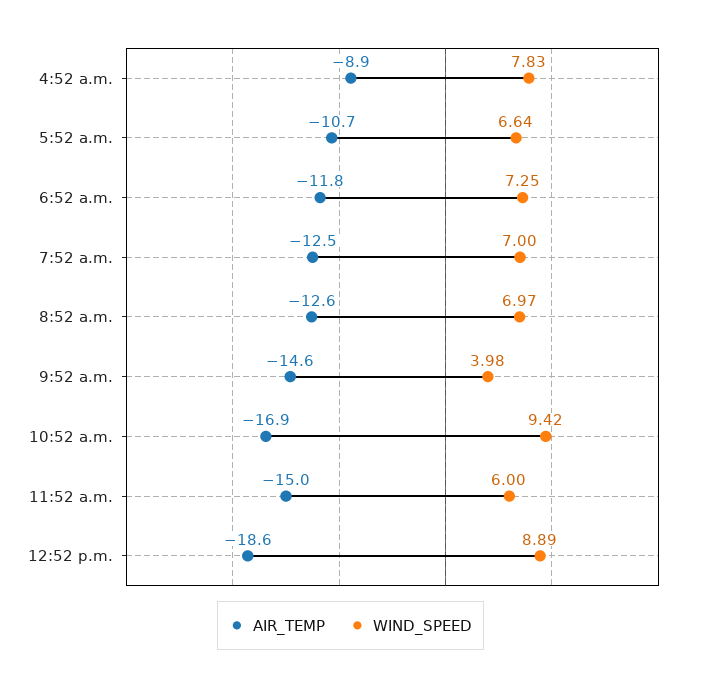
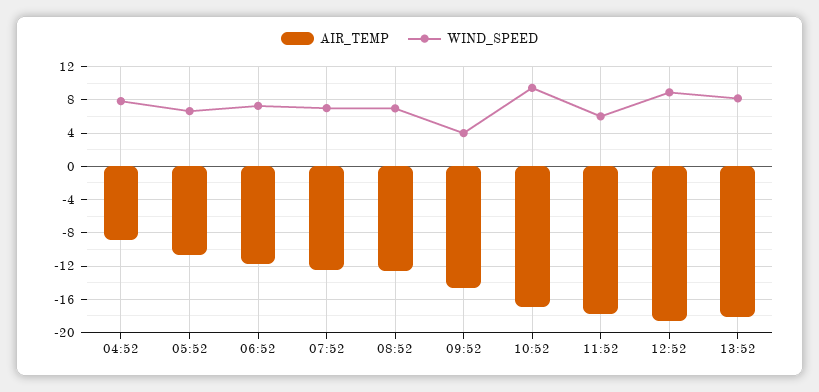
AIR_TEMP, 11:52 a.m.: -15 -> -18
AIR_TEMP, 13:52: none -> -18
WIND_SPEED, 13:52: none -> 8

